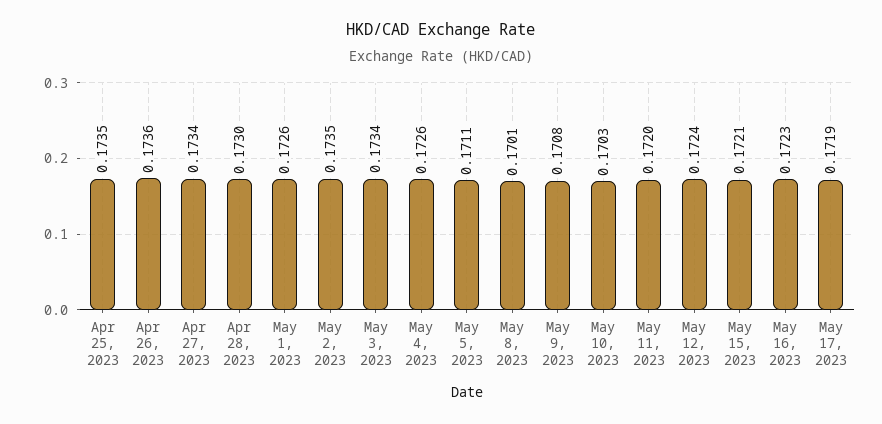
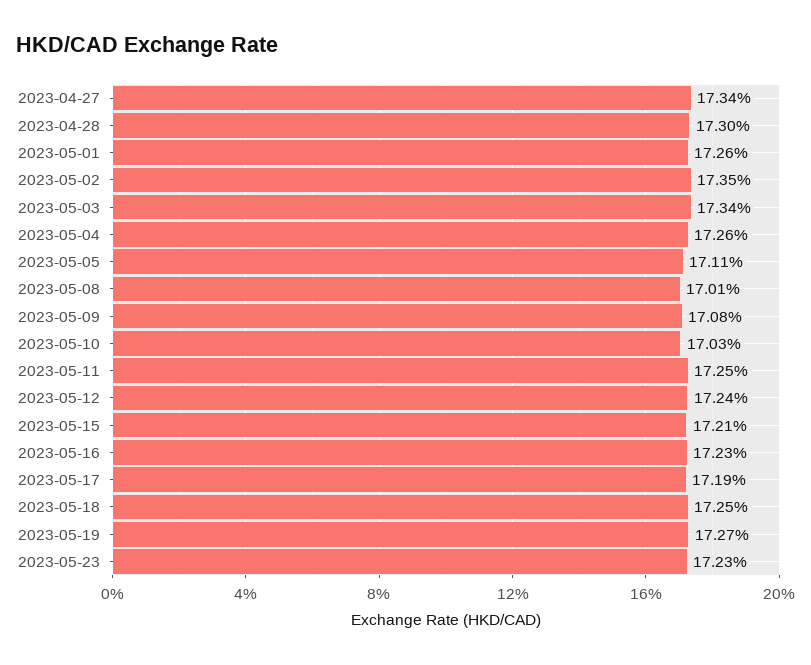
Apr 25, 2023: 0.1735 -> none
Apr 26, 2023: 0.1736 -> none
May 11, 2023: 0.172 -> 0.1725
2023-05-18: none -> 0.1725
2023-05-19: none -> 0.1727
2023-05-23: none -> 0.1723

